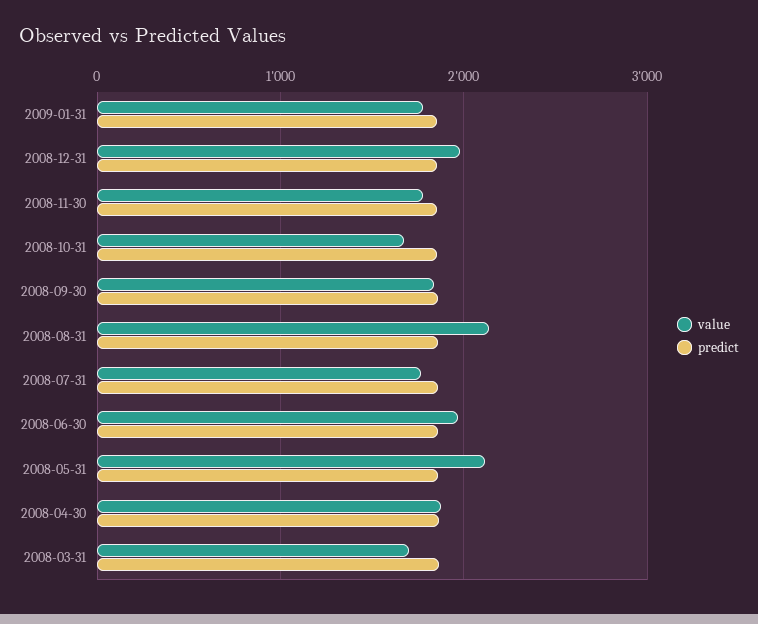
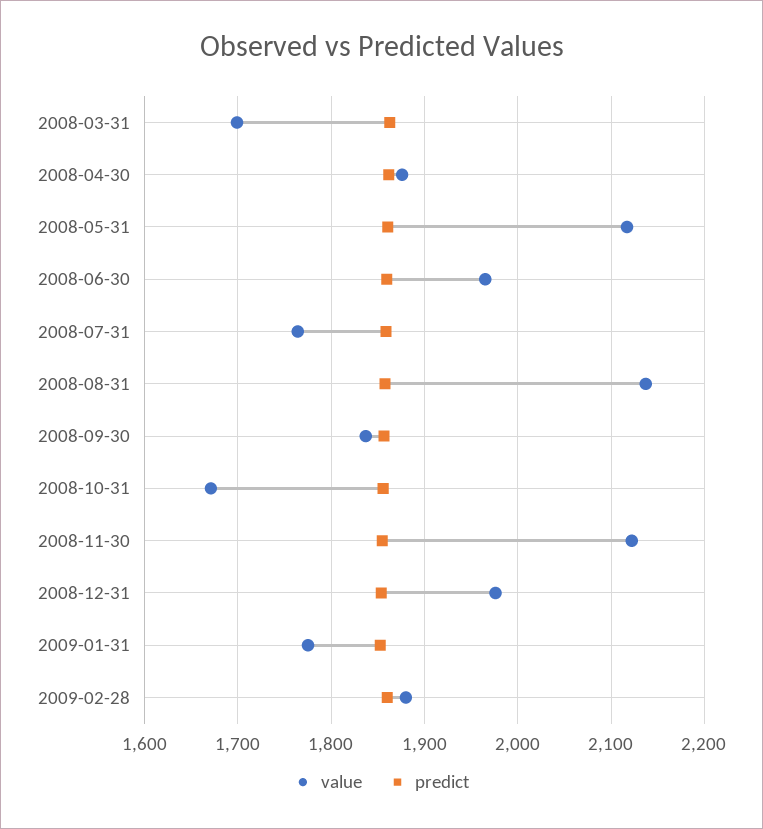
value, 2008-11-30: 1800 -> 2120
value, 2009-02-28: none -> 1880
predict, 2009-02-28: none -> 1860

